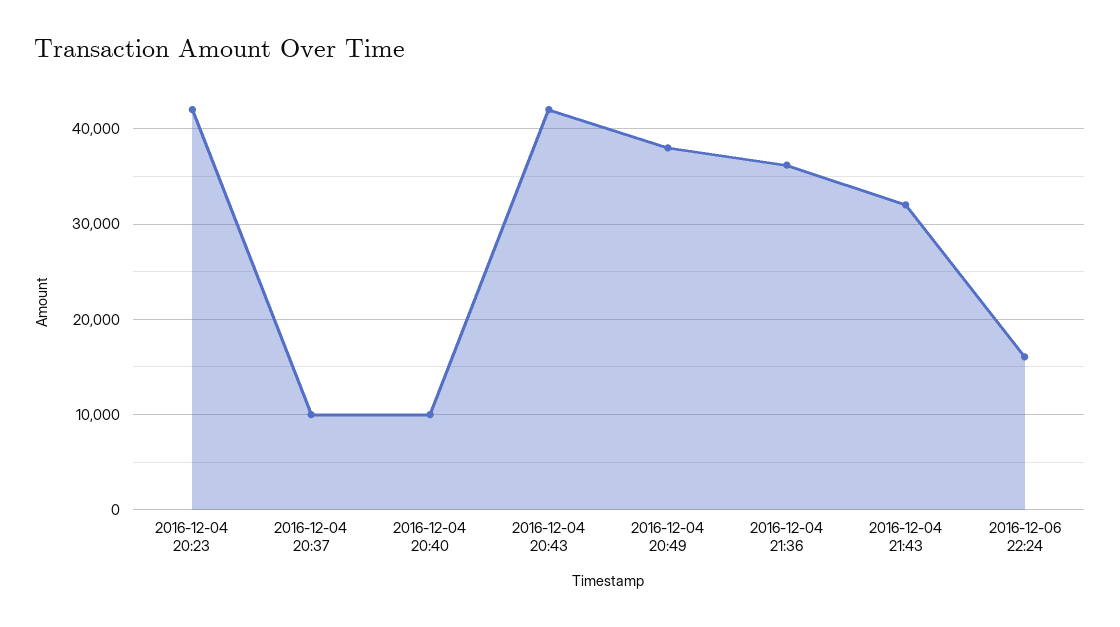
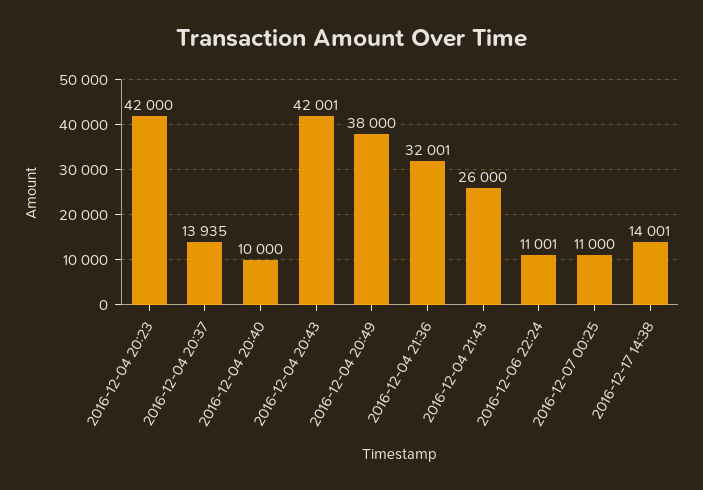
2016-12-04 20:37: 10000 -> 13935
2016-12-04 21:36: 36000 -> 32001
2016-12-04 21:43: 32000 -> 26000
2016-12-06 22:24: 16000 -> 11001
2016-12-07 00:25: none -> 11000
2016-12-17 14:38: none -> 14001

